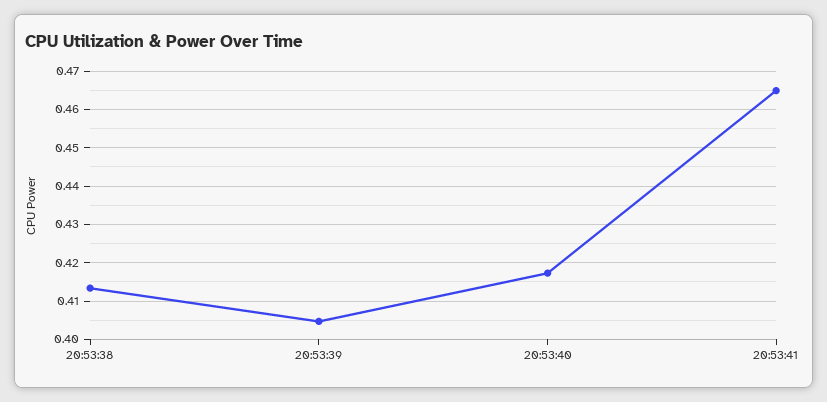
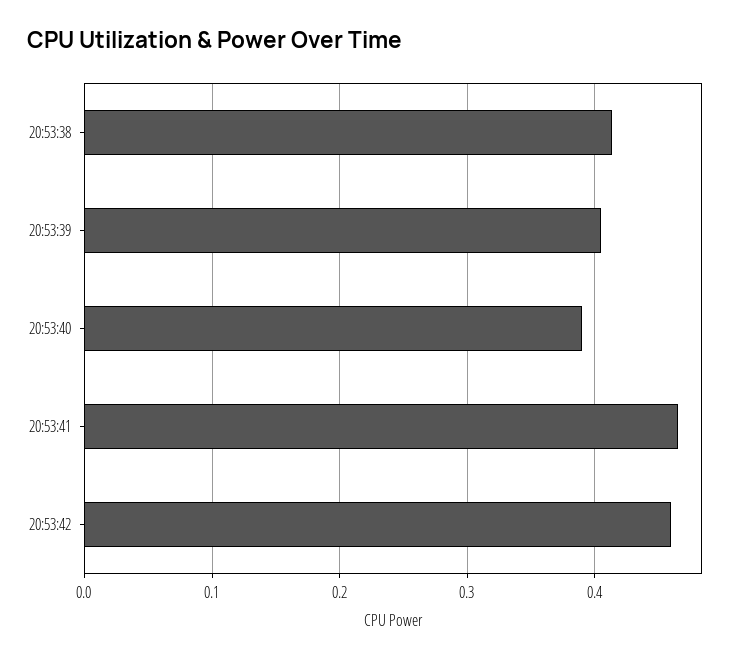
20:53:40: 0.418 -> 0.39
20:53:42: none -> 0.46

